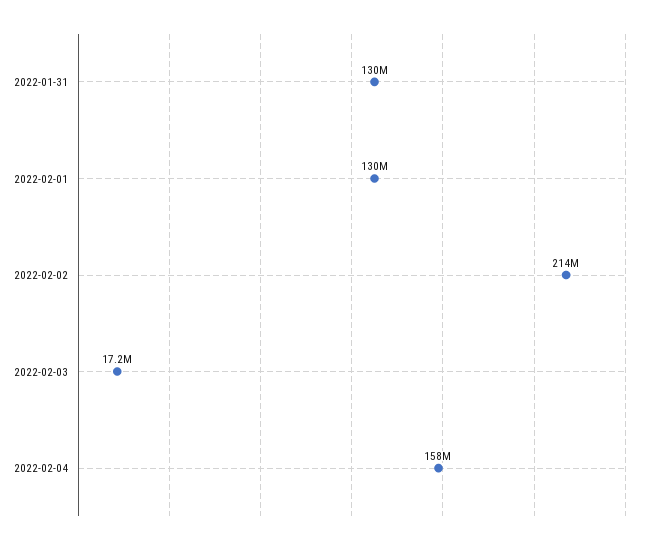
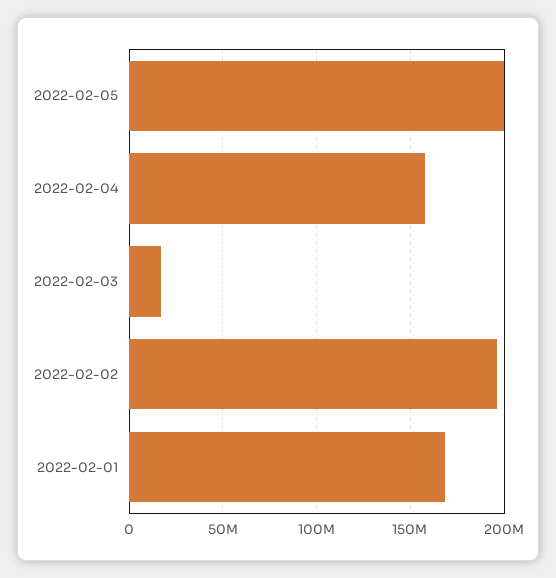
2022-01-31: 130000000 -> none
2022-02-01: 130000000 -> 170000000
2022-02-02: 214000000 -> 195000000
2022-02-05: none -> 200000000

